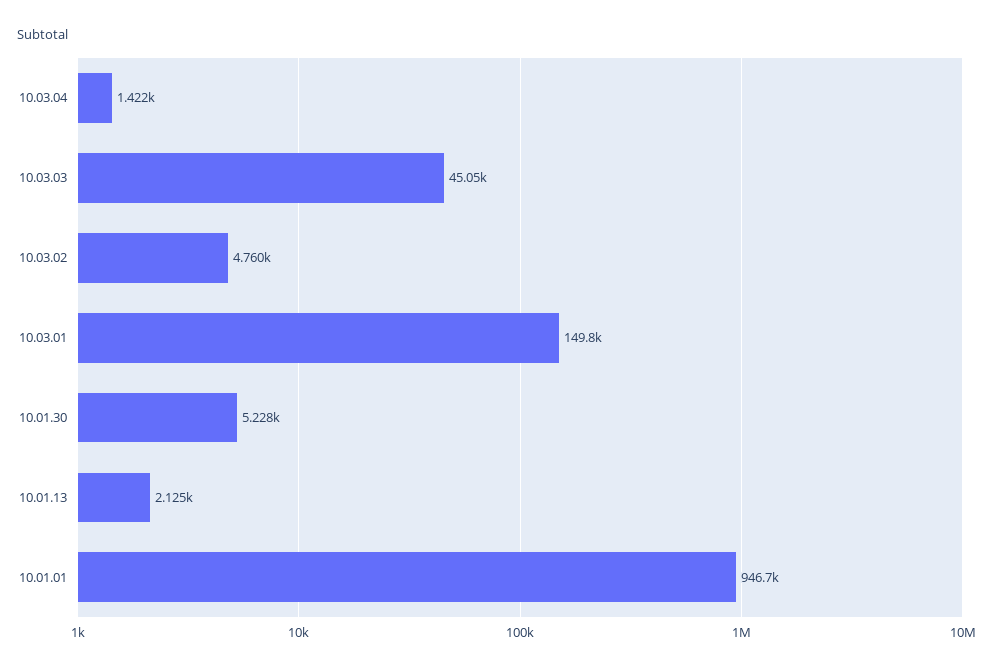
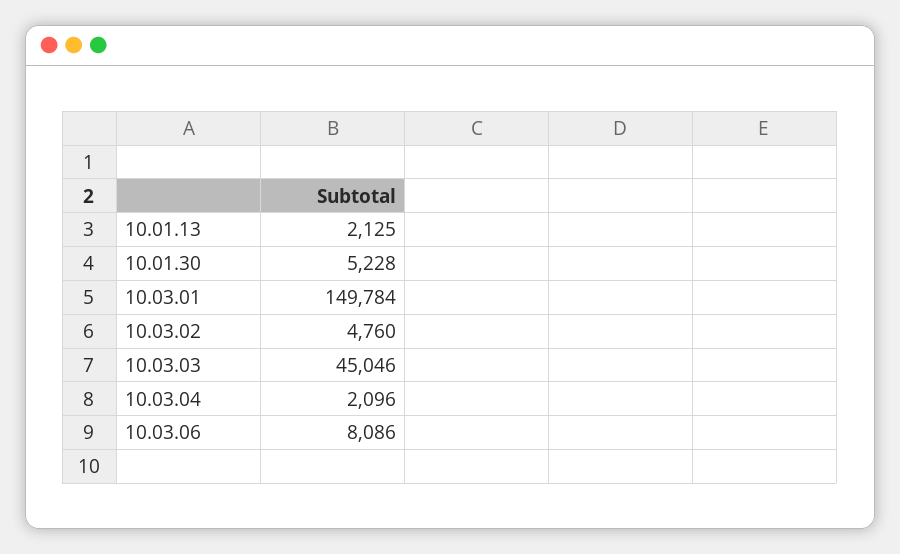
10.03.04: 1422 -> 2096
10.01.01: 946700 -> none
10.03.06: none -> 8086

